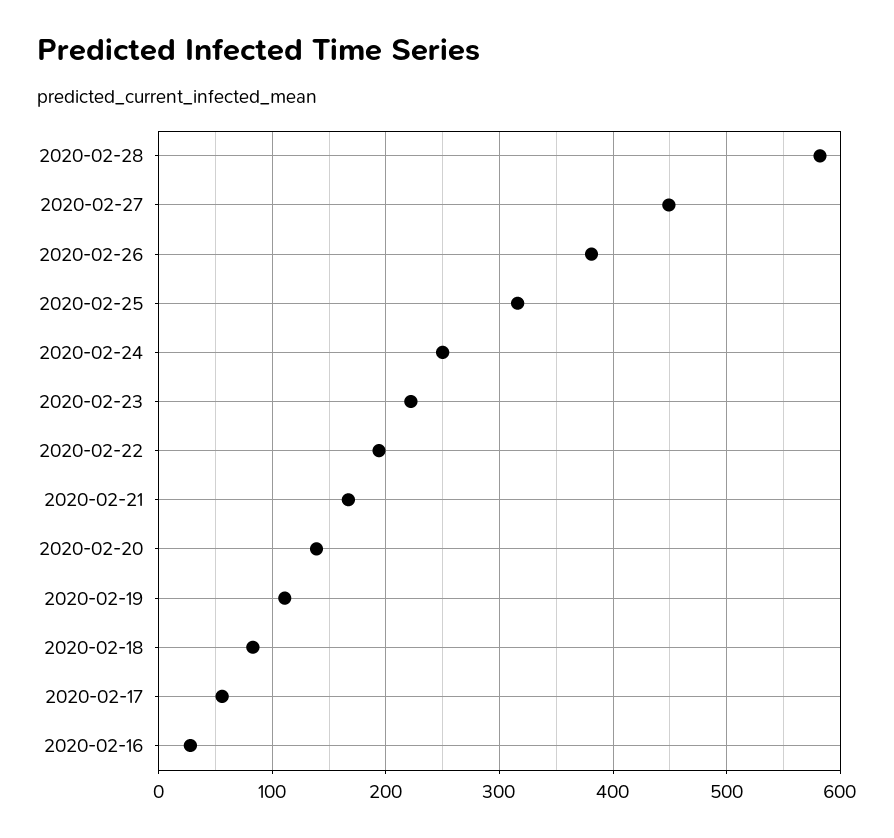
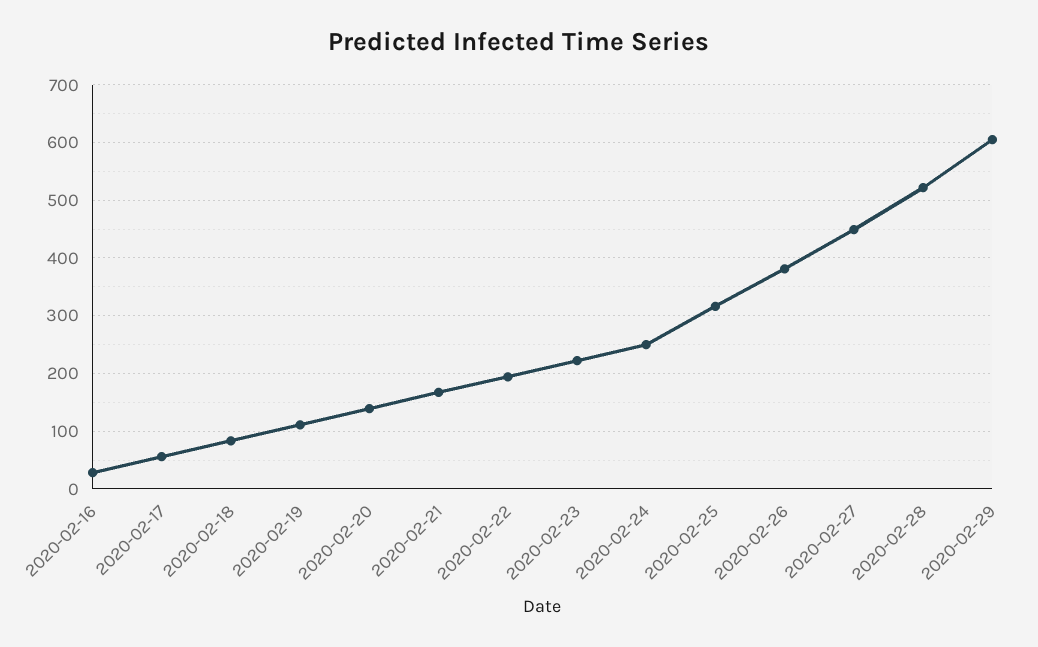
2020-02-28: 580 -> 520
2020-02-29: none -> 600

